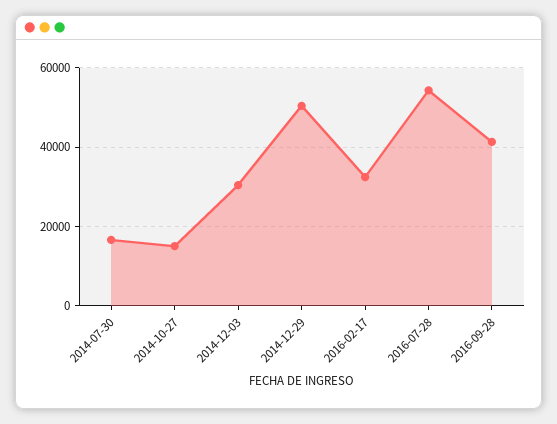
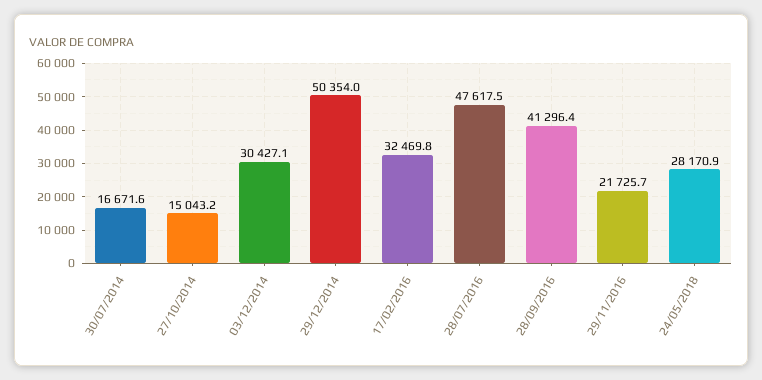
2016-07-28: 54000 -> 47617.5
29/11/2016: none -> 21725.7
24/05/2018: none -> 28170.9

